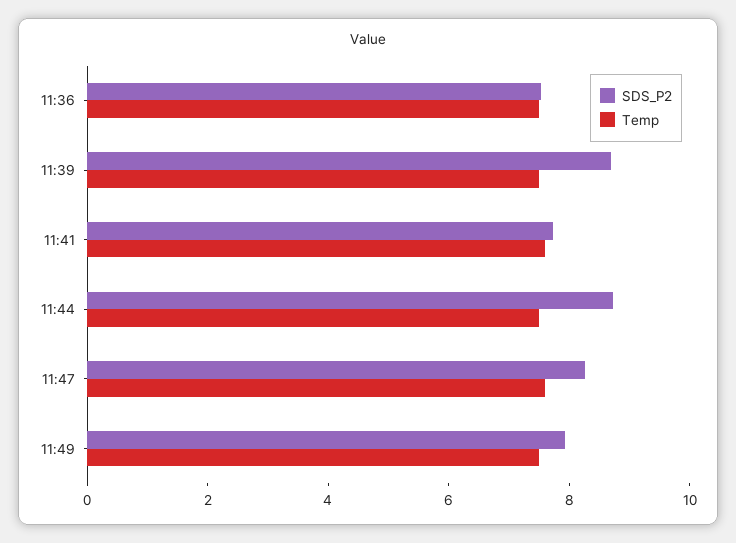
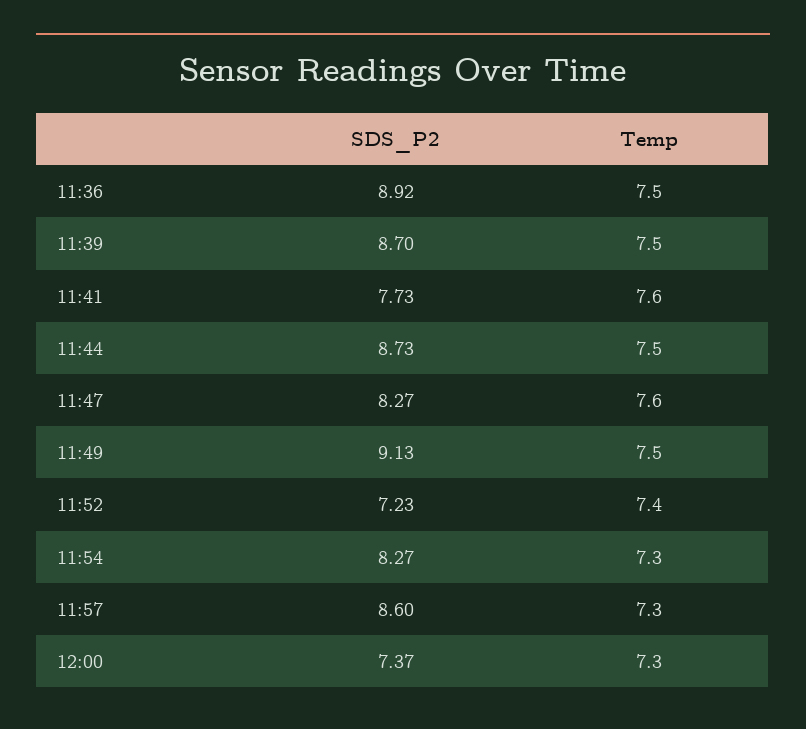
SDS_P2, 11:36: 7.5 -> 8.92
SDS_P2, 11:49: 8 -> 9.13
SDS_P2, 11:52: none -> 7.23
Temp, 11:52: none -> 7.4
SDS_P2, 11:54: none -> 8.27
Temp, 11:54: none -> 7.3
SDS_P2, 11:57: none -> 8.6
Temp, 11:57: none -> 7.3
SDS_P2, 12:00: none -> 7.37
Temp, 12:00: none -> 7.3

